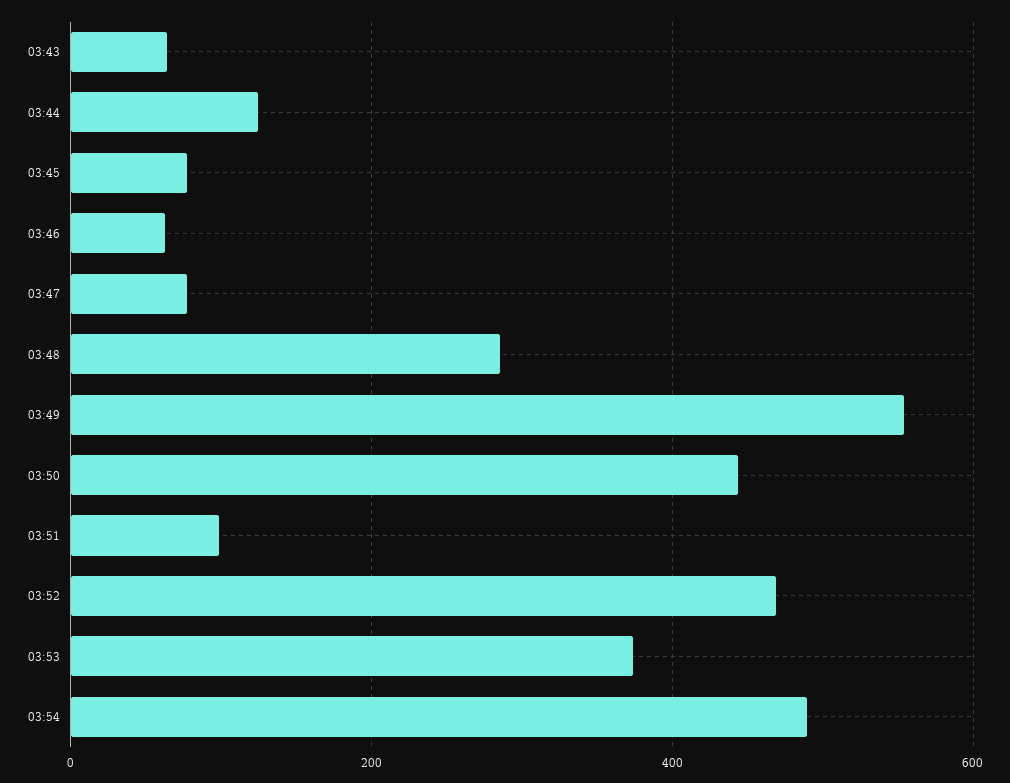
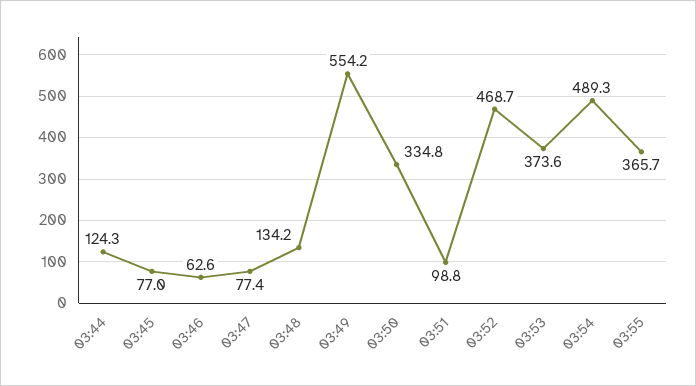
03:43: 60 -> none
03:48: 280 -> 134.2
03:50: 440 -> 334.8
03:55: none -> 365.7

